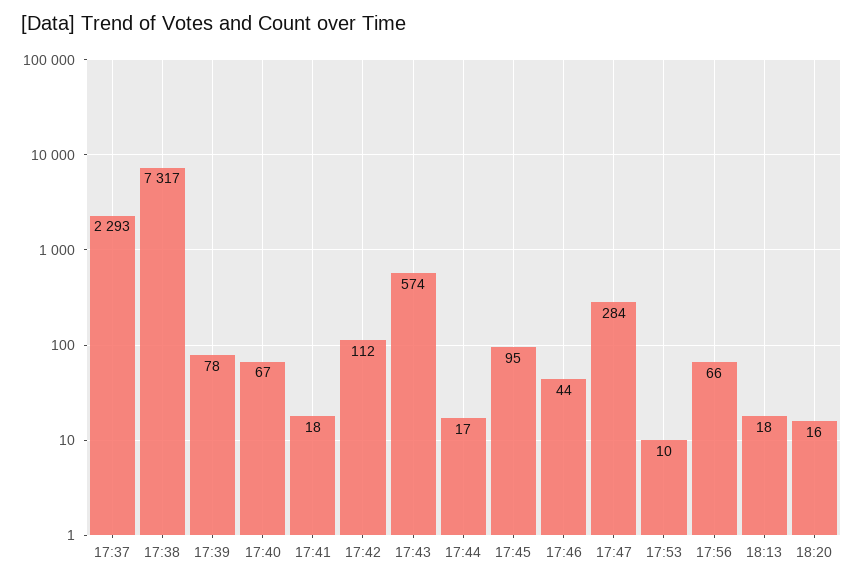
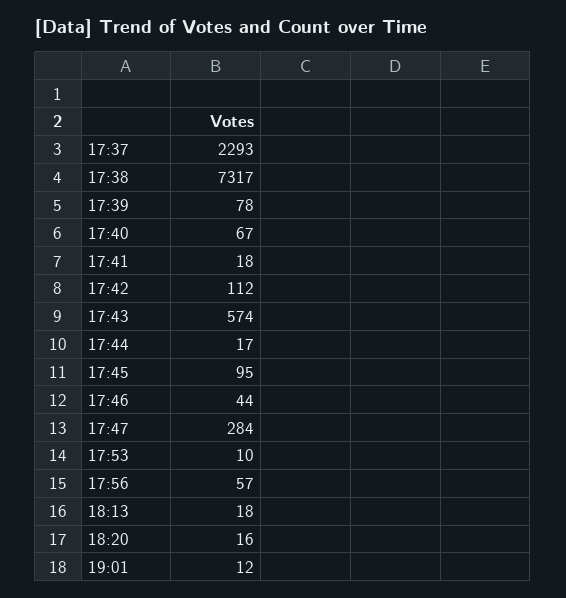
17:56: 66 -> 57
19:01: none -> 12

